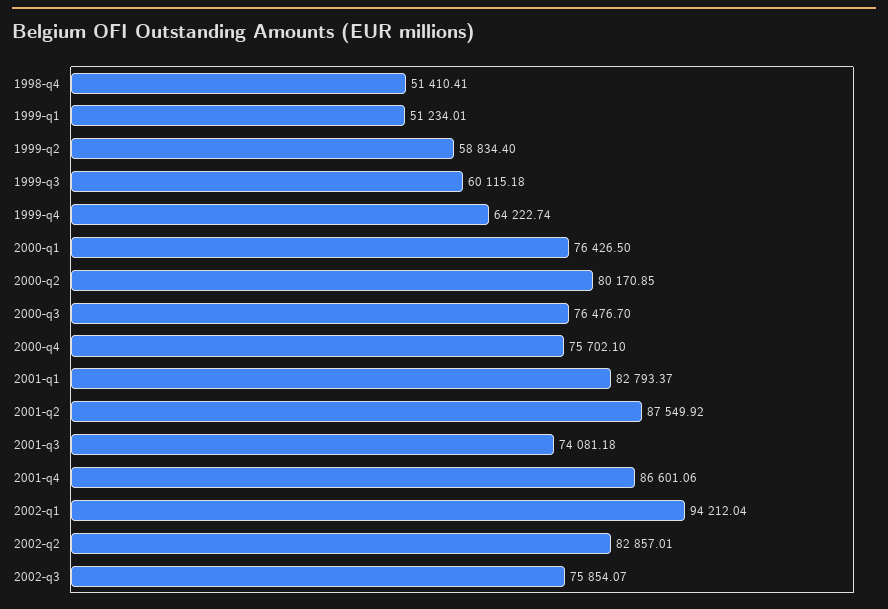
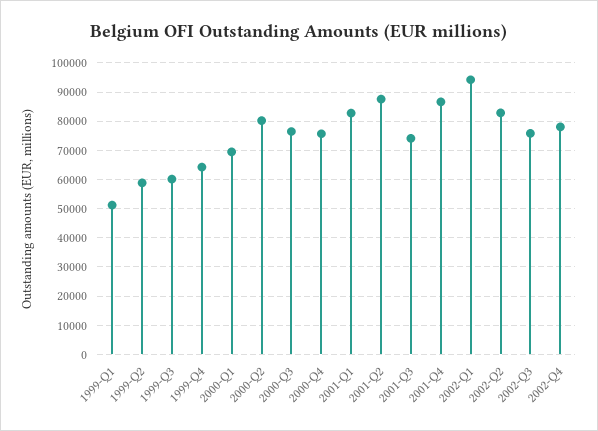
1998-q4: 51410.41 -> none
2000-q1: 76426.5 -> 70000
2002-Q4: none -> 77500

